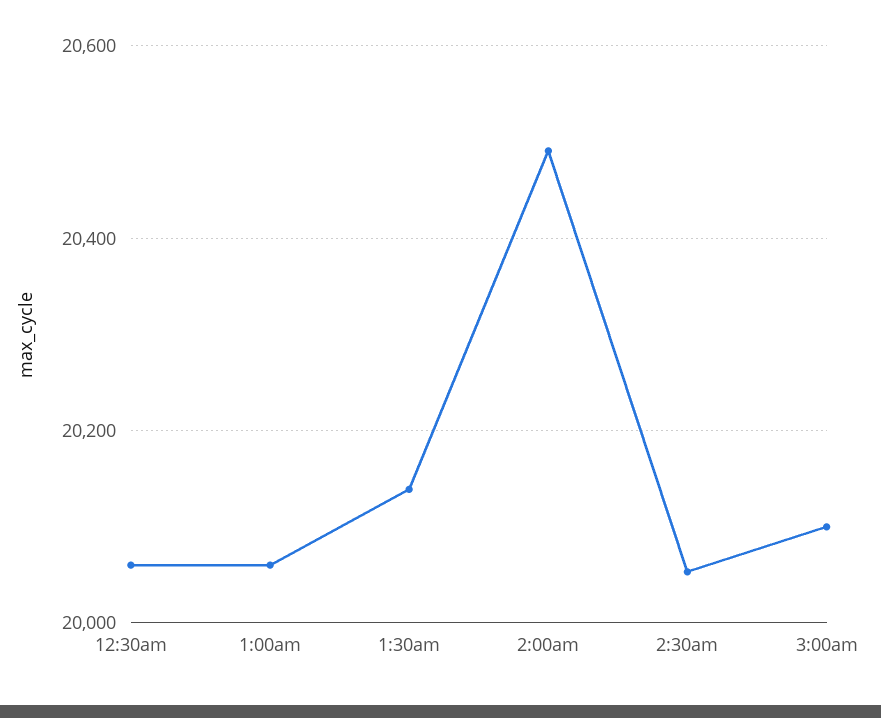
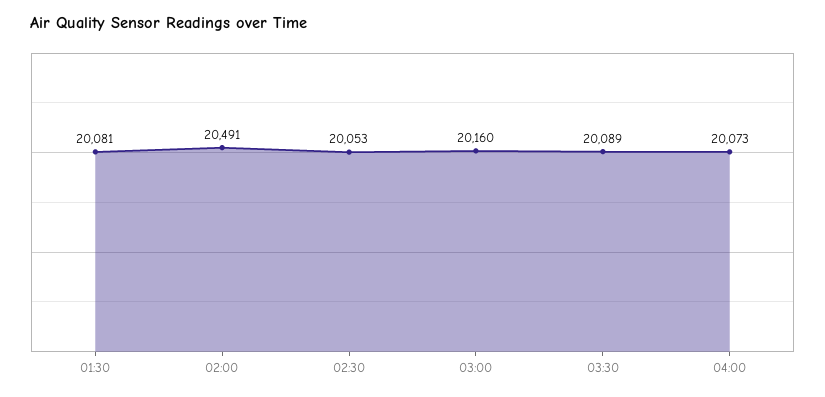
12:30am: 20060 -> none
1:00am: 20060 -> none
1:30am: 20140 -> 20081
3:00am: 20100 -> 20160
03:30: none -> 20089
04:00: none -> 20073

